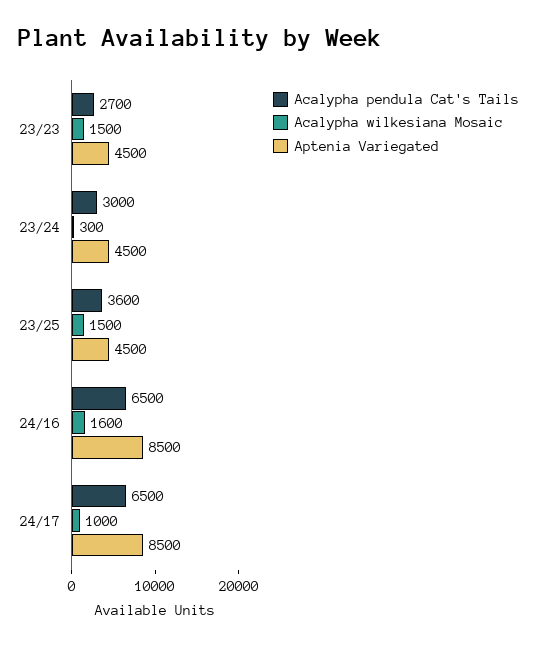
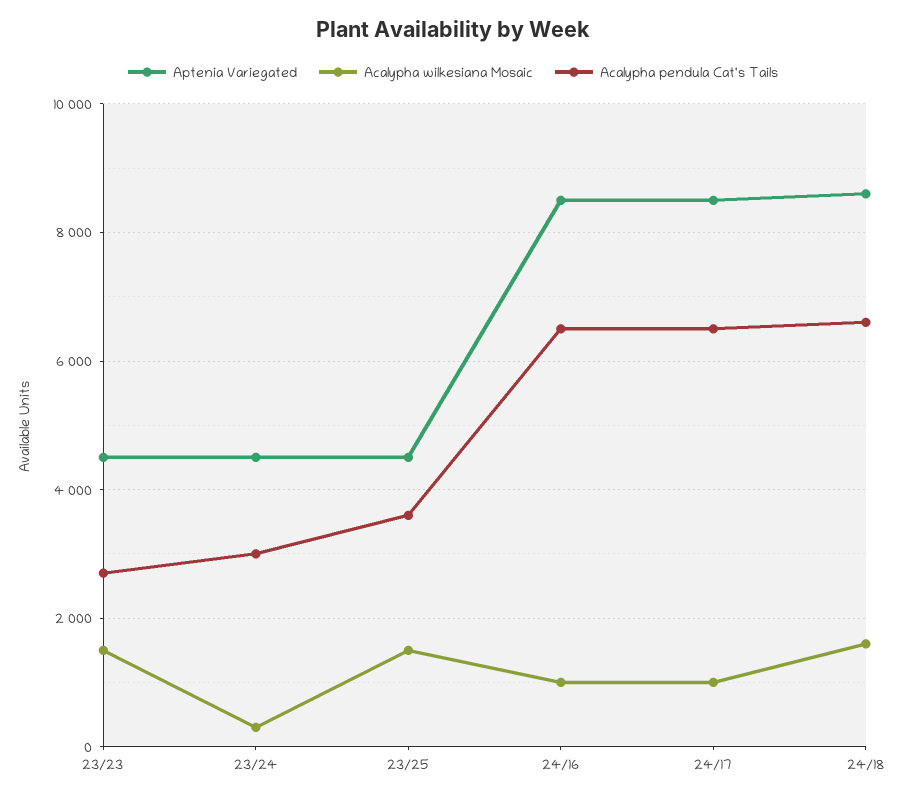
Acalypha wilkesiana Mosaic, 24/16: 1600 -> 1000
Aptenia Variegated, 24/18: none -> 8600
Acalypha wilkesiana Mosaic, 24/18: none -> 1600
Acalypha pendula Cat's Tails, 24/18: none -> 6600

